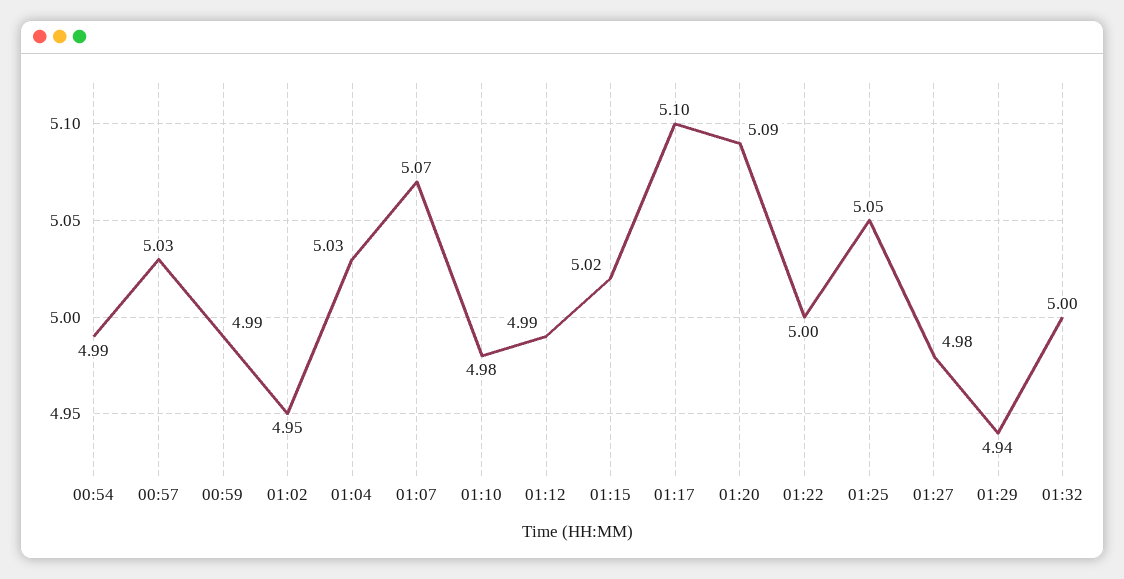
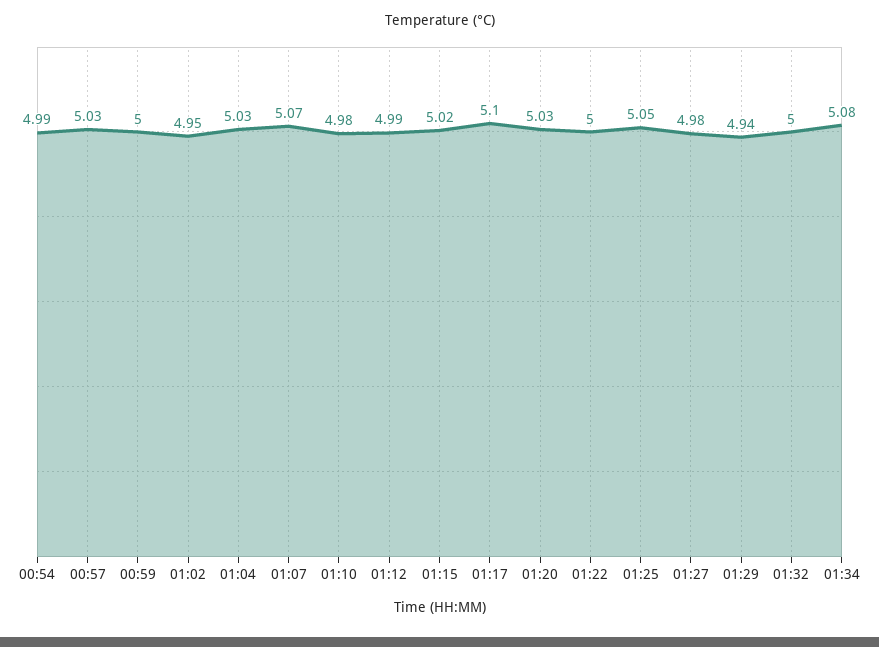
00:59: 4.99 -> 5
01:20: 5.09 -> 5.03
01:34: none -> 5.08

